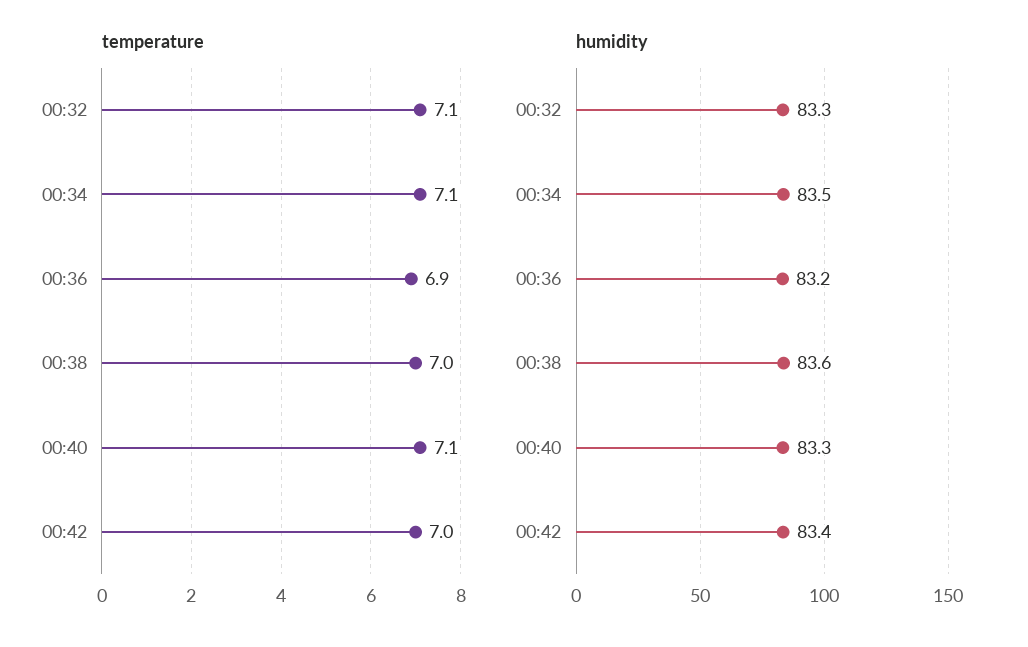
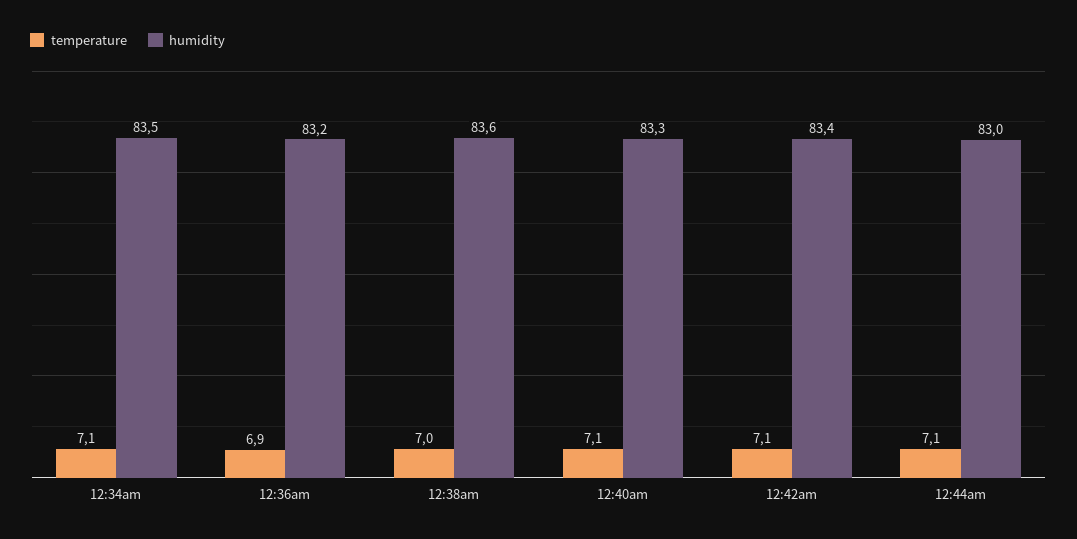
temperature, 00:32: 7.1 -> none
temperature, 00:42: 7 -> 7.1
humidity, 00:32: 83.3 -> none
temperature, 12:44am: none -> 7.1
humidity, 12:44am: none -> 83

